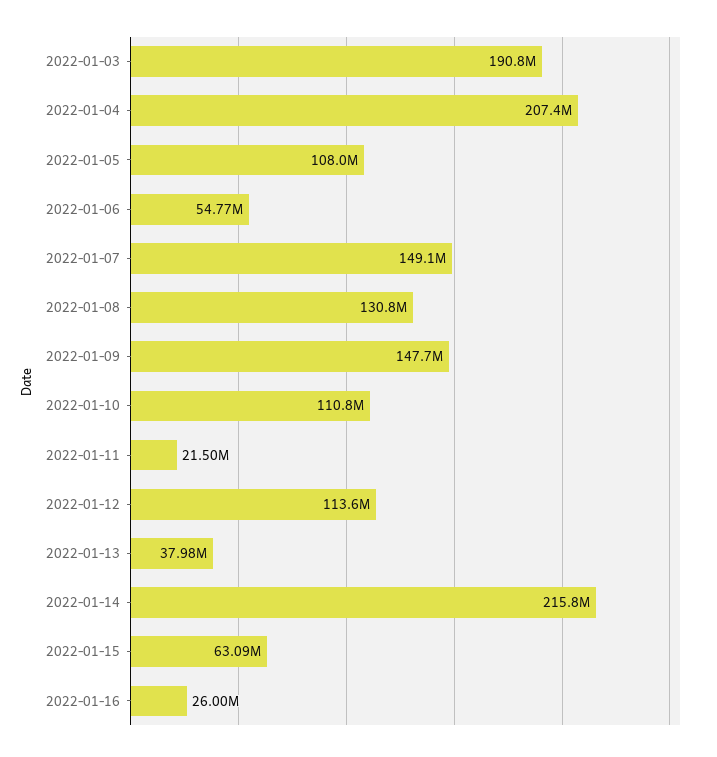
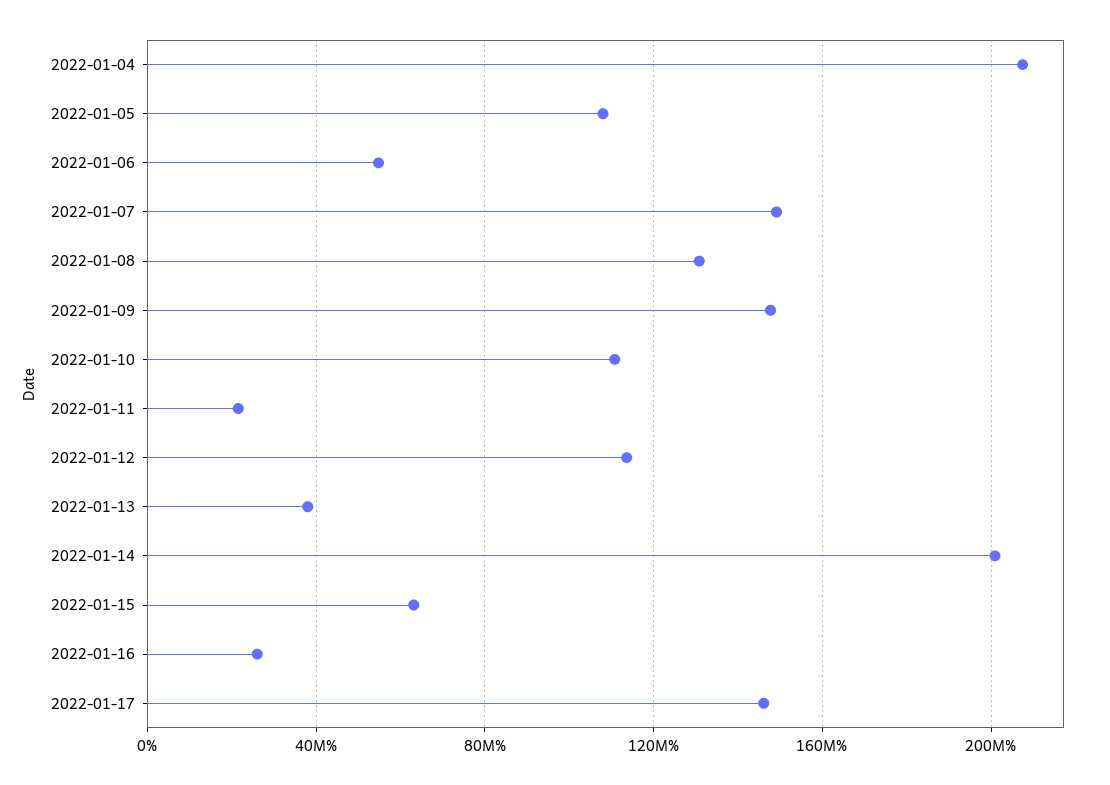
2022-01-03: 190800000 -> none
2022-01-14: 215800000 -> 200000000
2022-01-17: none -> 145000000

